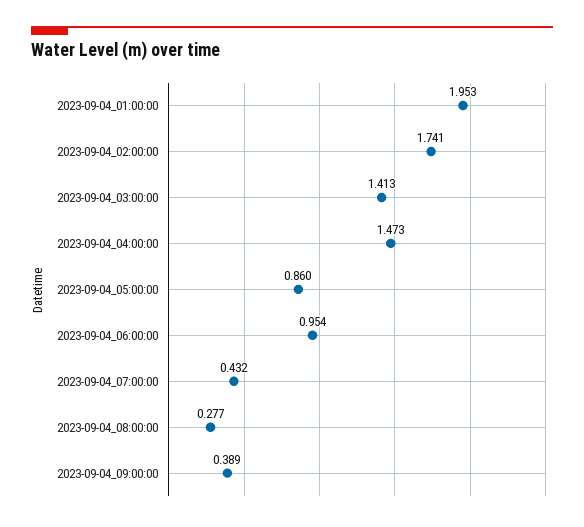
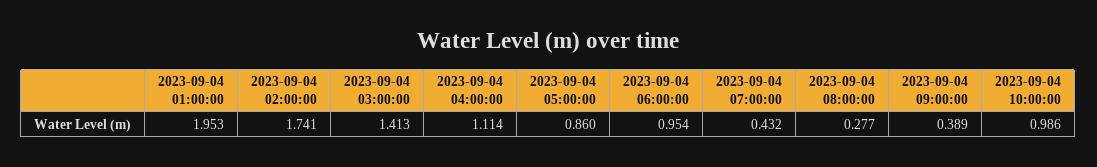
2023-09-04_04:00:00: 1.473 -> 1.114
2023-09-04 10:00:00: none -> 0.986

